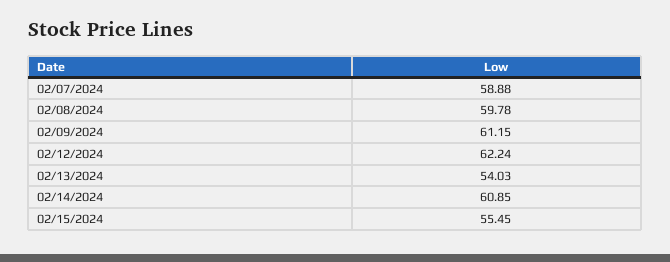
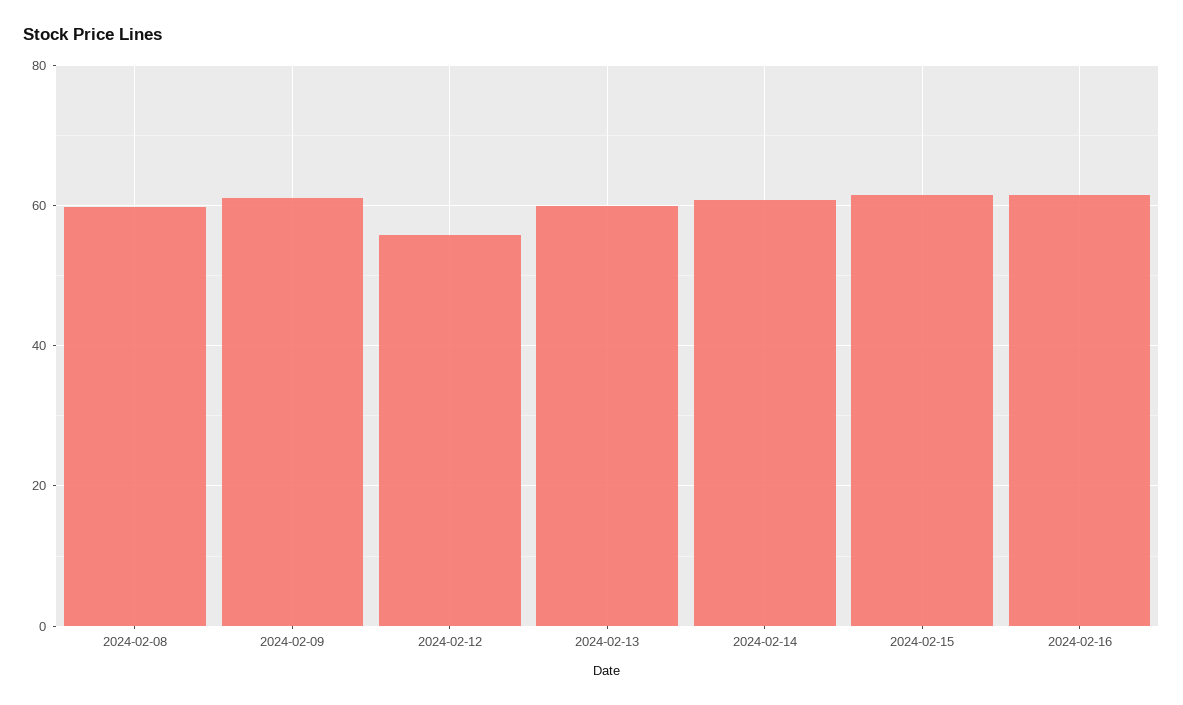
02/07/2024: 58.88 -> none
02/12/2024: 62.24 -> 56
02/13/2024: 54.03 -> 60
02/15/2024: 55.45 -> 62
2024-02-16: none -> 62

